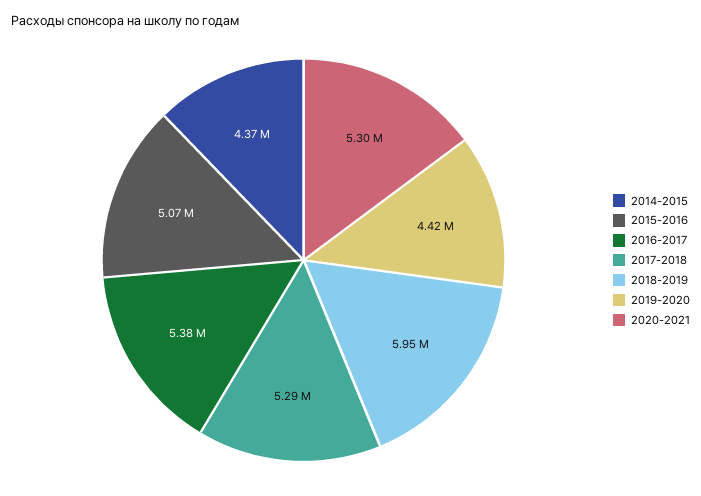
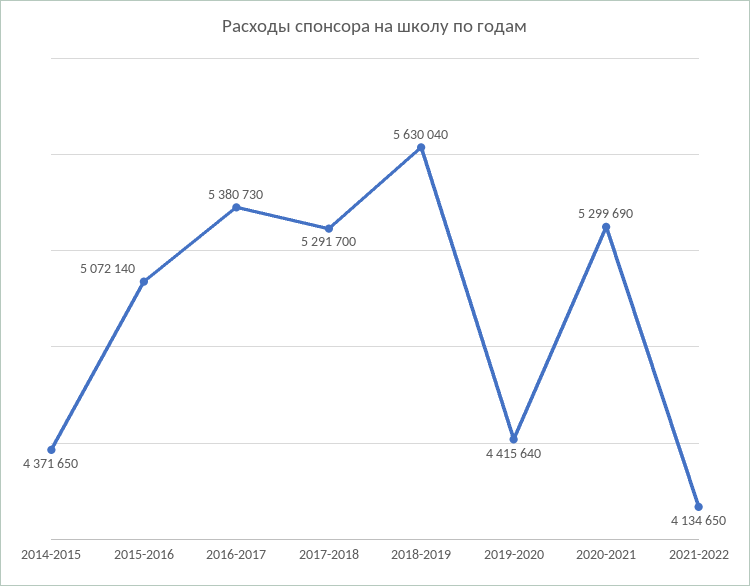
2018-2019: 5950000 -> 5630040
2021-2022: none -> 4134650

